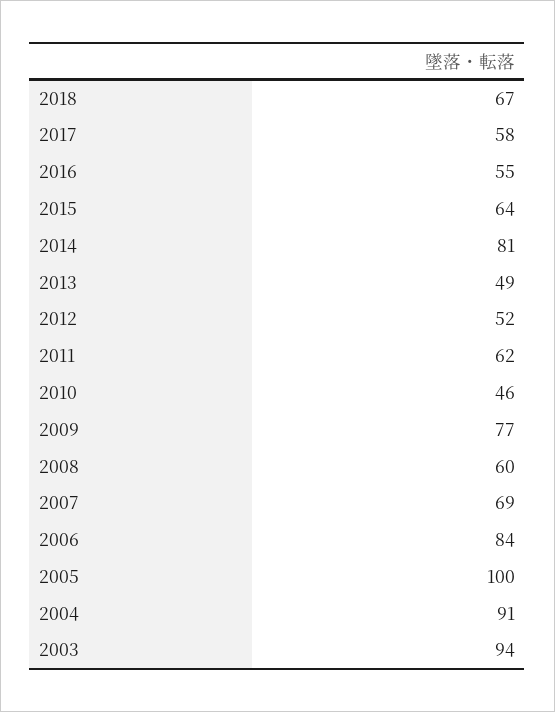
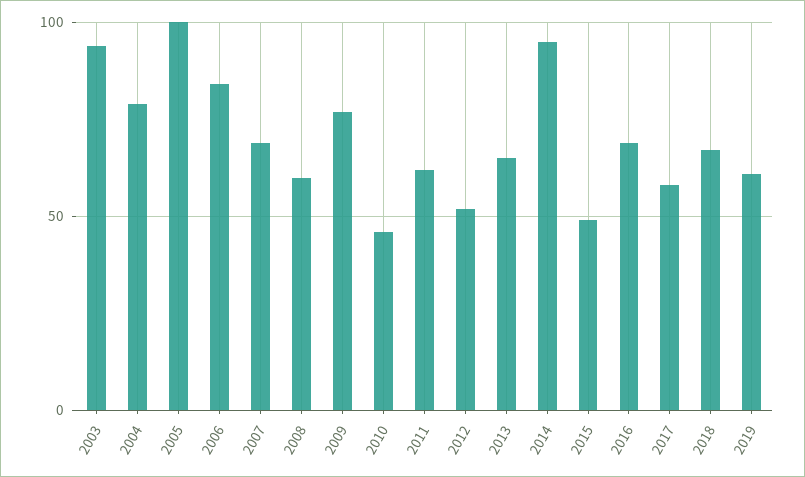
2016: 55 -> 70
2015: 64 -> 50
2014: 81 -> 95
2013: 49 -> 65
2004: 91 -> 80
2019: none -> 60

